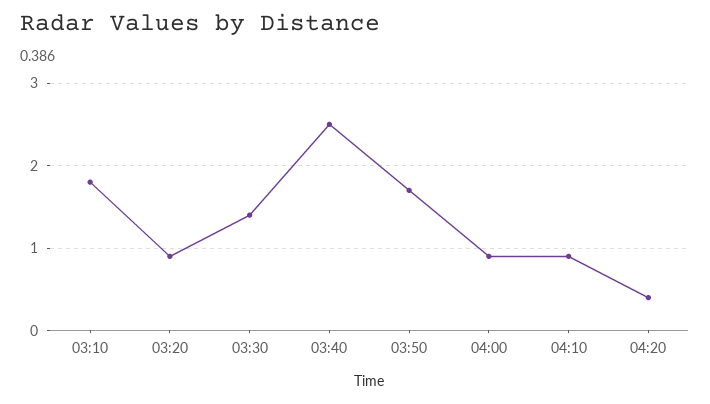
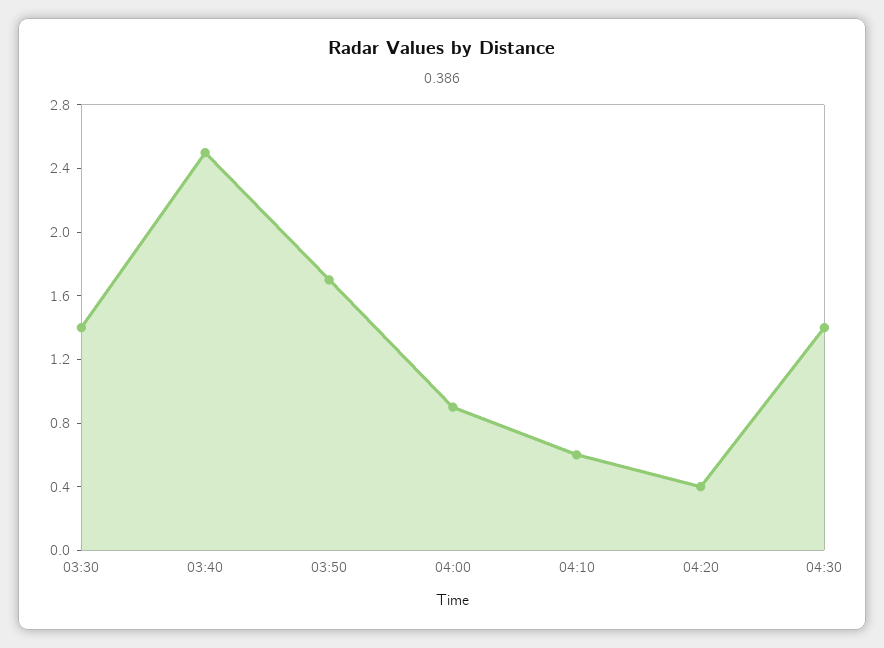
03:10: 1.8 -> none
03:20: 0.9 -> none
04:10: 0.9 -> 0.6
04:30: none -> 1.4

